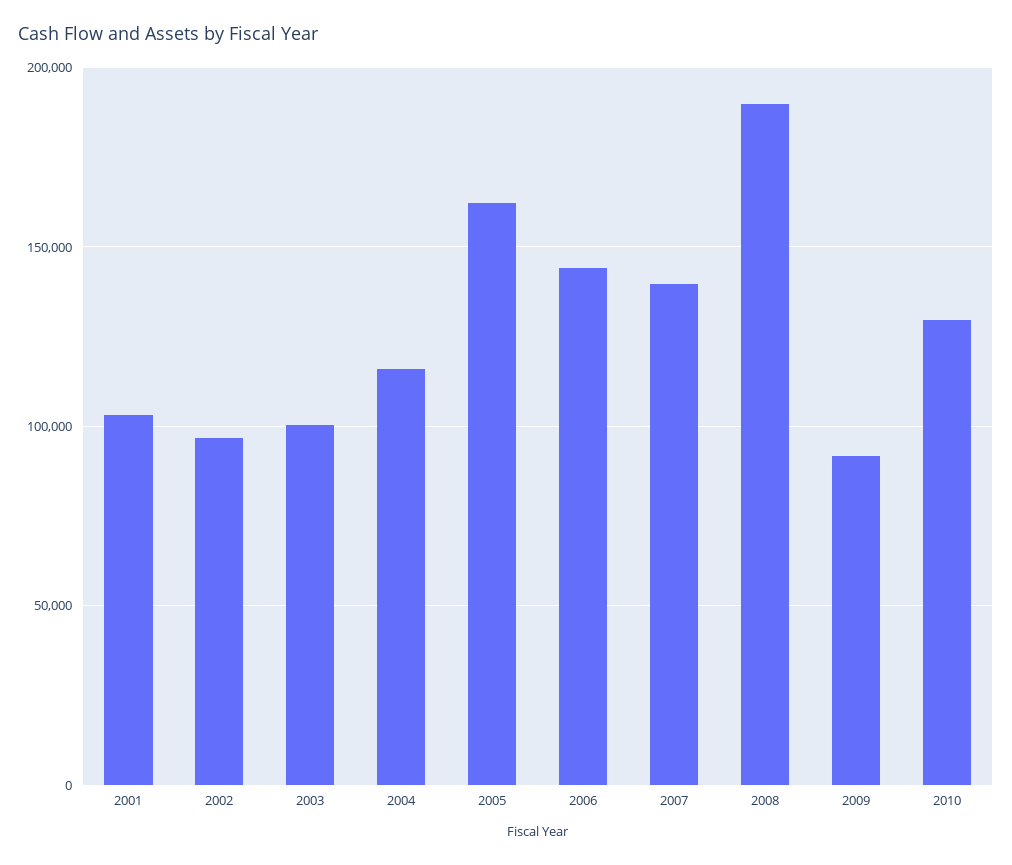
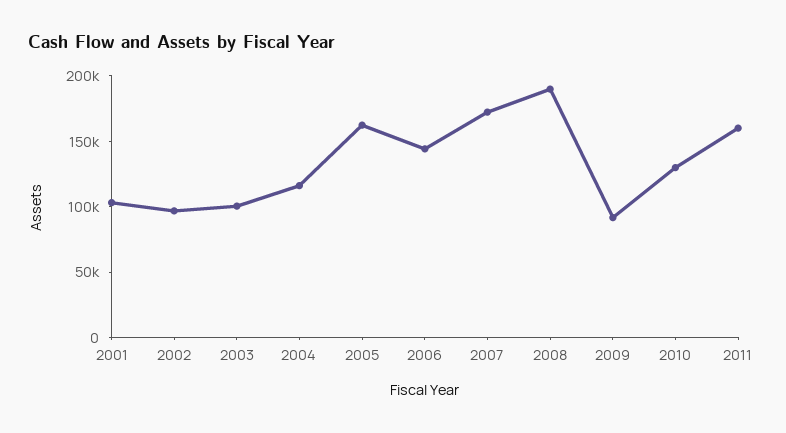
2007: 140000 -> 170000
2011: none -> 160000

